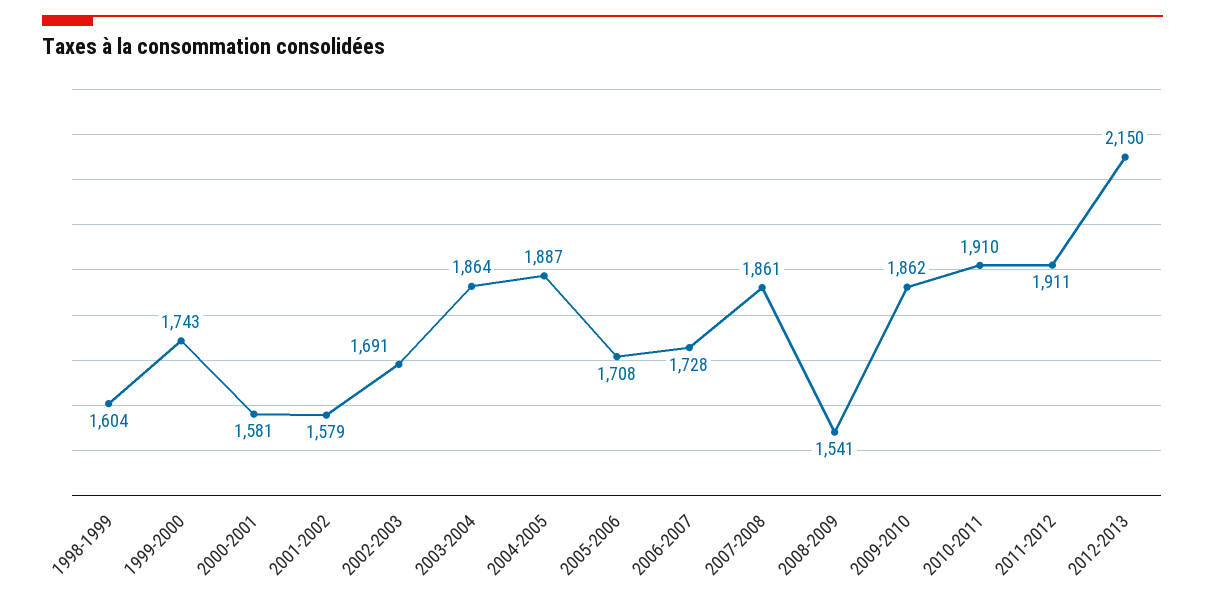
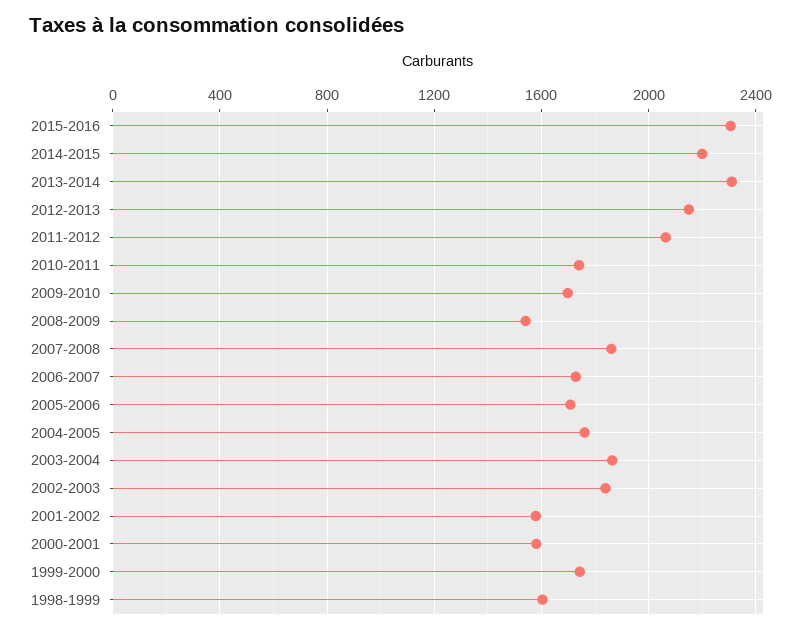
2002-2003: 1691 -> 1850
2004-2005: 1887 -> 1750
2009-2010: 1862 -> 1700
2010-2011: 1910 -> 1750
2011-2012: 1911 -> 2050
2015-2016: none -> 2300
2014-2015: none -> 2200
2013-2014: none -> 2300

